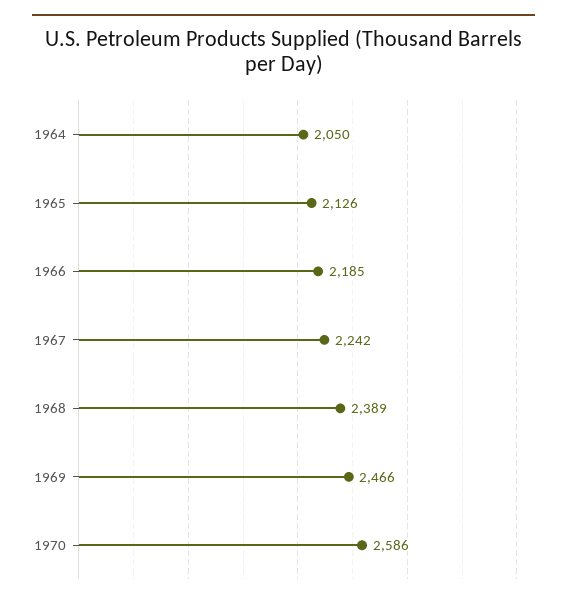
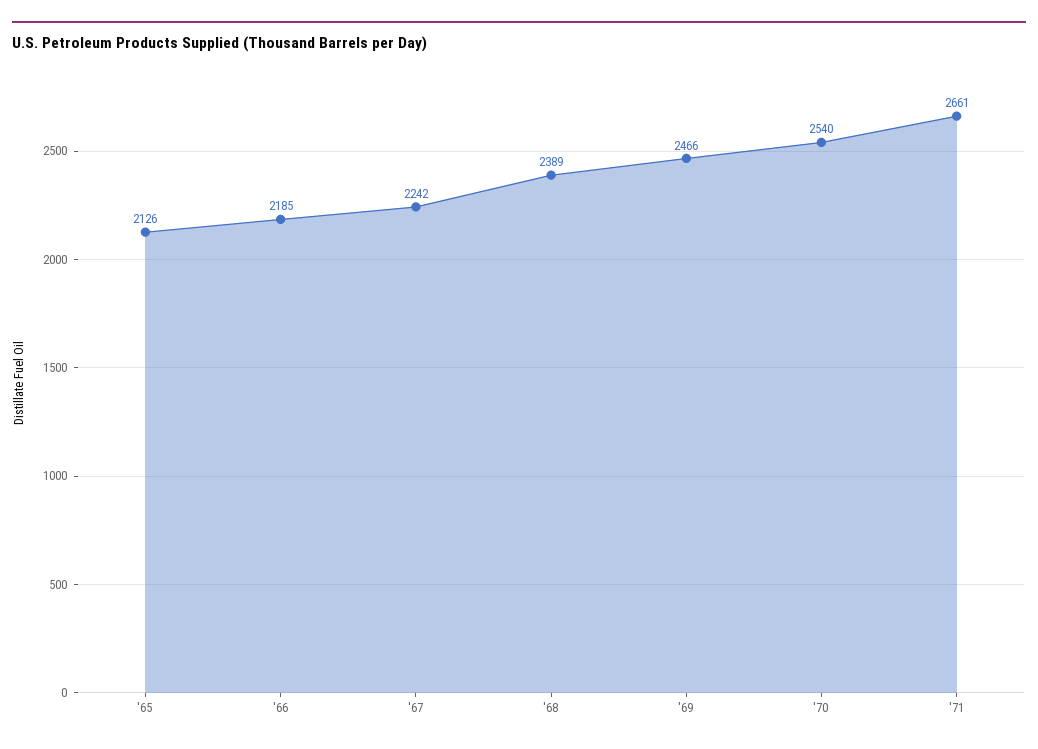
1964: 2050 -> none
1970: 2586 -> 2540
'71: none -> 2661

